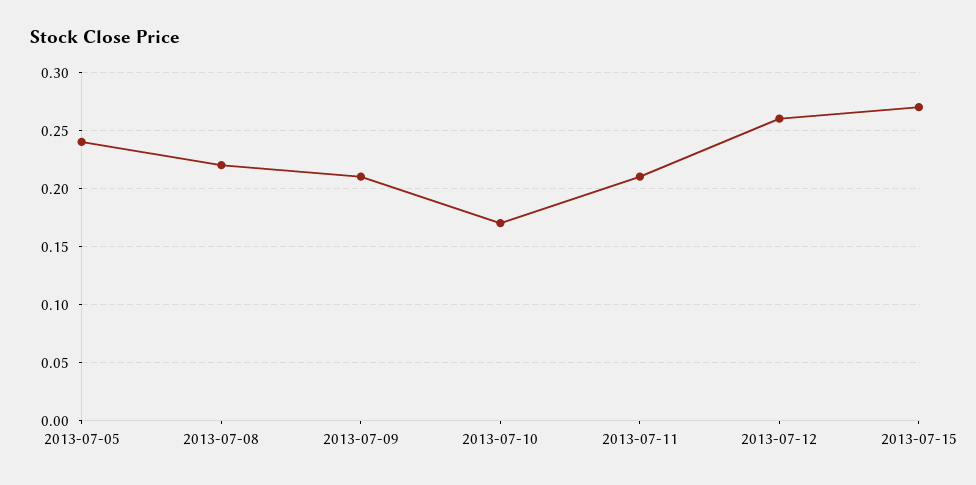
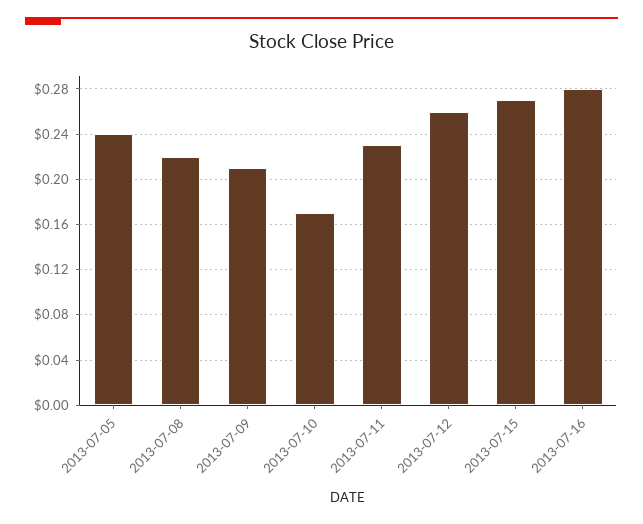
2013-07-11: 0.21 -> 0.23
2013-07-16: none -> 0.28

